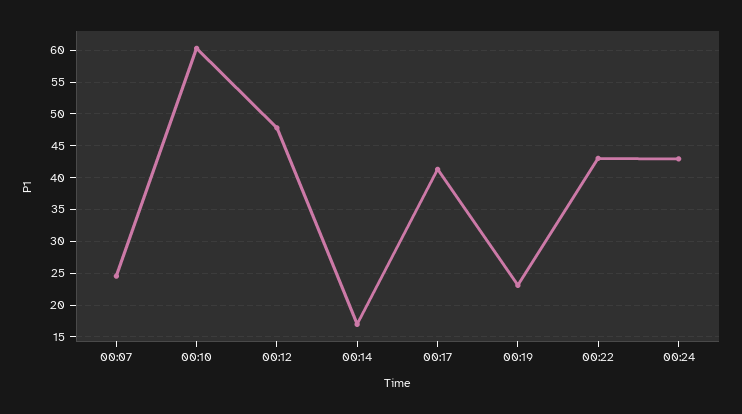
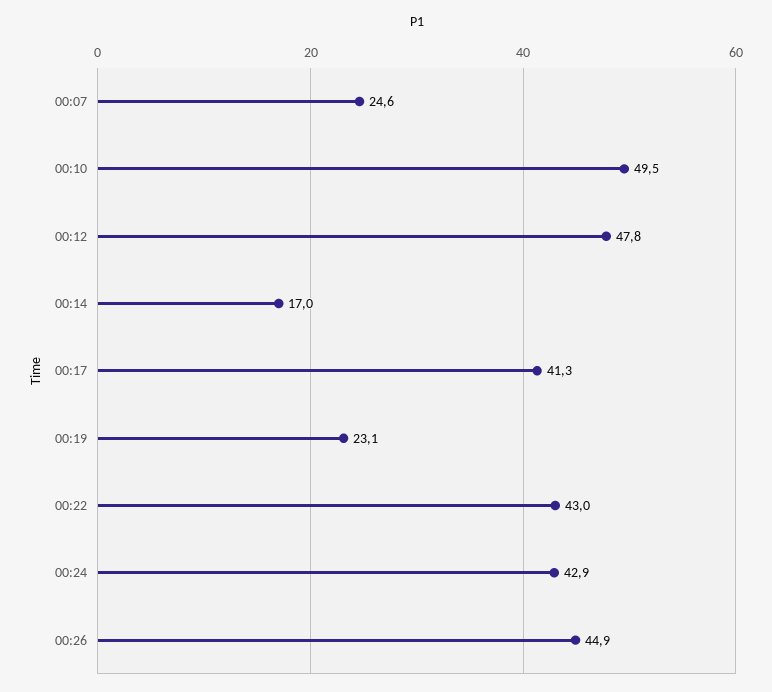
00:10: 60 -> 49.5
00:26: none -> 44.9

